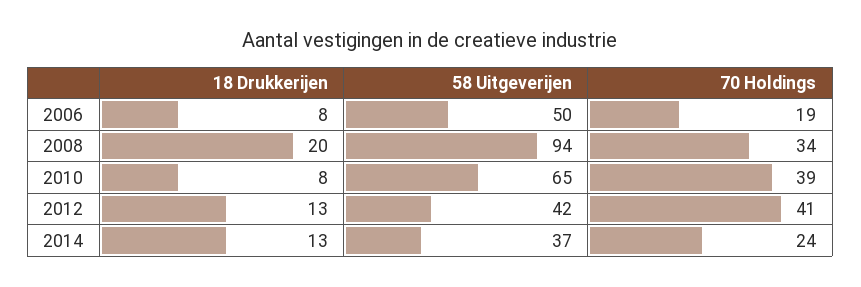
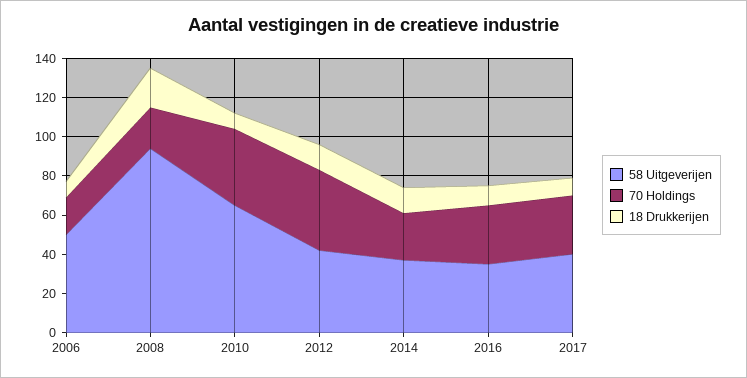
70 Holdings, 2008: 34 -> 20
58 Uitgeverijen, 2016: none -> 35
70 Holdings, 2016: none -> 30
18 Drukkerijen, 2016: none -> 10
58 Uitgeverijen, 2017: none -> 40
70 Holdings, 2017: none -> 30
18 Drukkerijen, 2017: none -> 10

